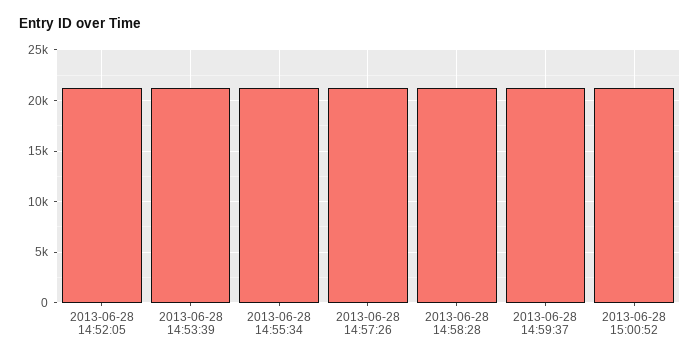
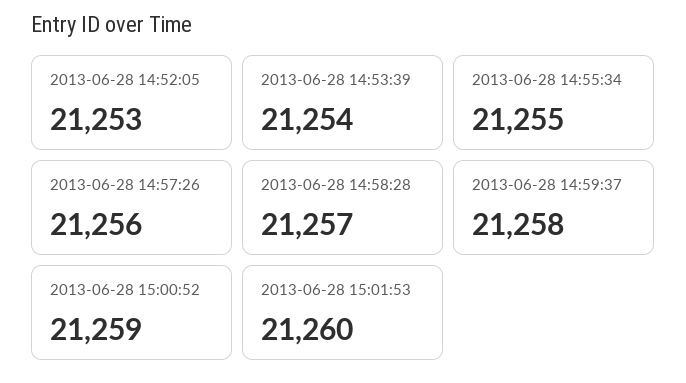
2013-06-28 15:01:53: none -> 21260

